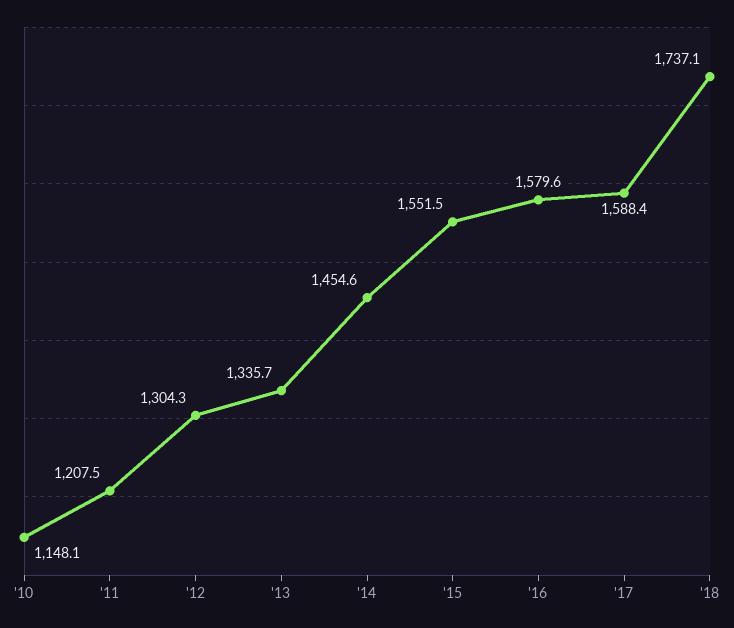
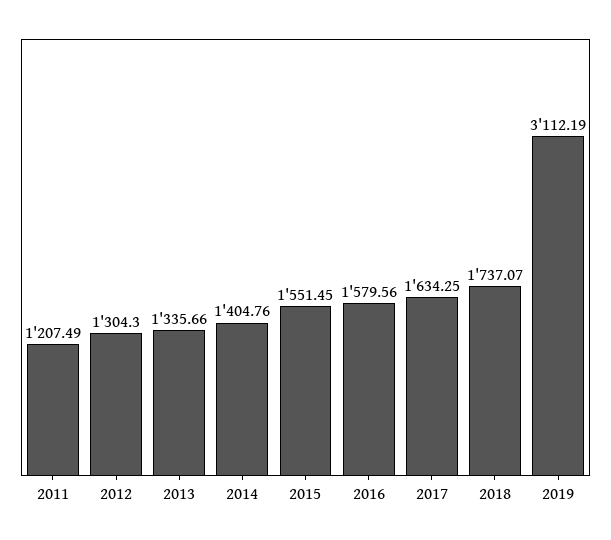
'10: 1148.1 -> none
'14: 1454.6 -> 1404.76
'17: 1588.4 -> 1634.25
2019: none -> 3112.19

